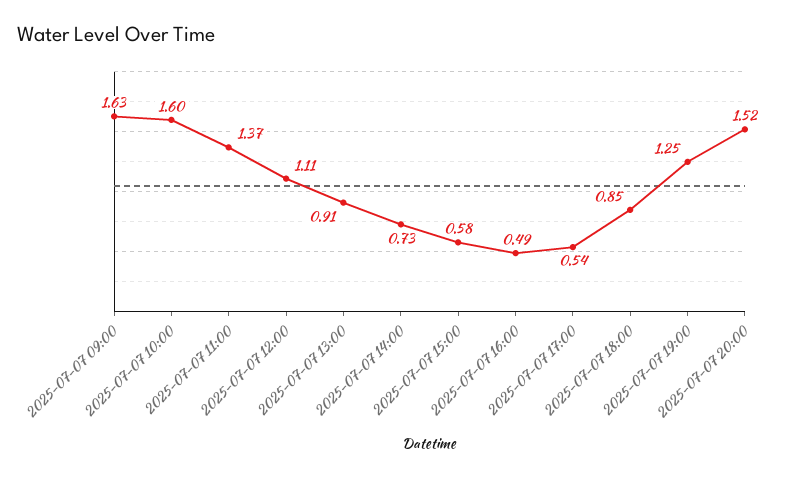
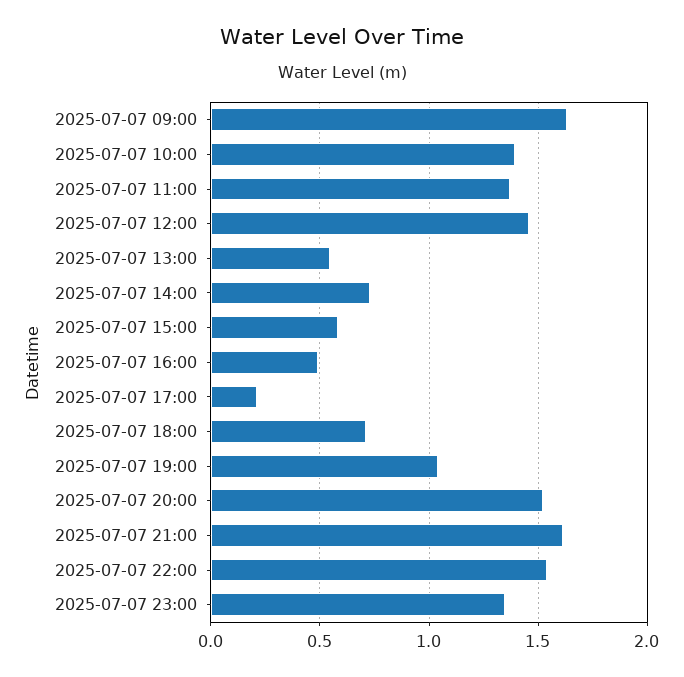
2025-07-07 10:00: 1.6 -> 1.4
2025-07-07 12:00: 1.11 -> 1.45
2025-07-07 13:00: 0.91 -> 0.55
2025-07-07 17:00: 0.54 -> 0.2
2025-07-07 18:00: 0.85 -> 0.7
2025-07-07 19:00: 1.25 -> 1.05
2025-07-07 21:00: none -> 1.6
2025-07-07 22:00: none -> 1.55
2025-07-07 23:00: none -> 1.35

